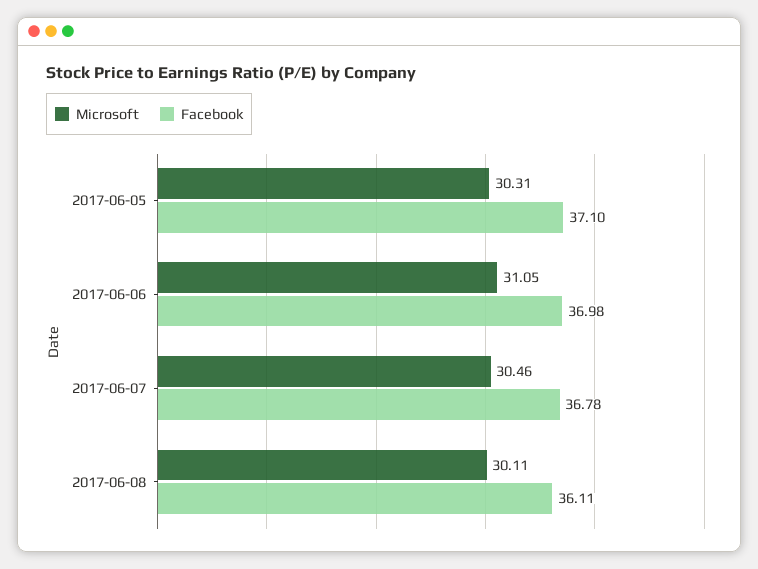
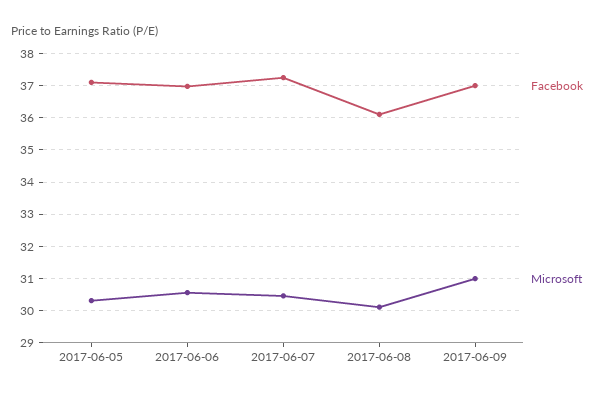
Microsoft, 2017-06-06: 31.05 -> 30.6
Facebook, 2017-06-07: 36.78 -> 37.2
Facebook, 2017-06-09: none -> 37
Microsoft, 2017-06-09: none -> 31

